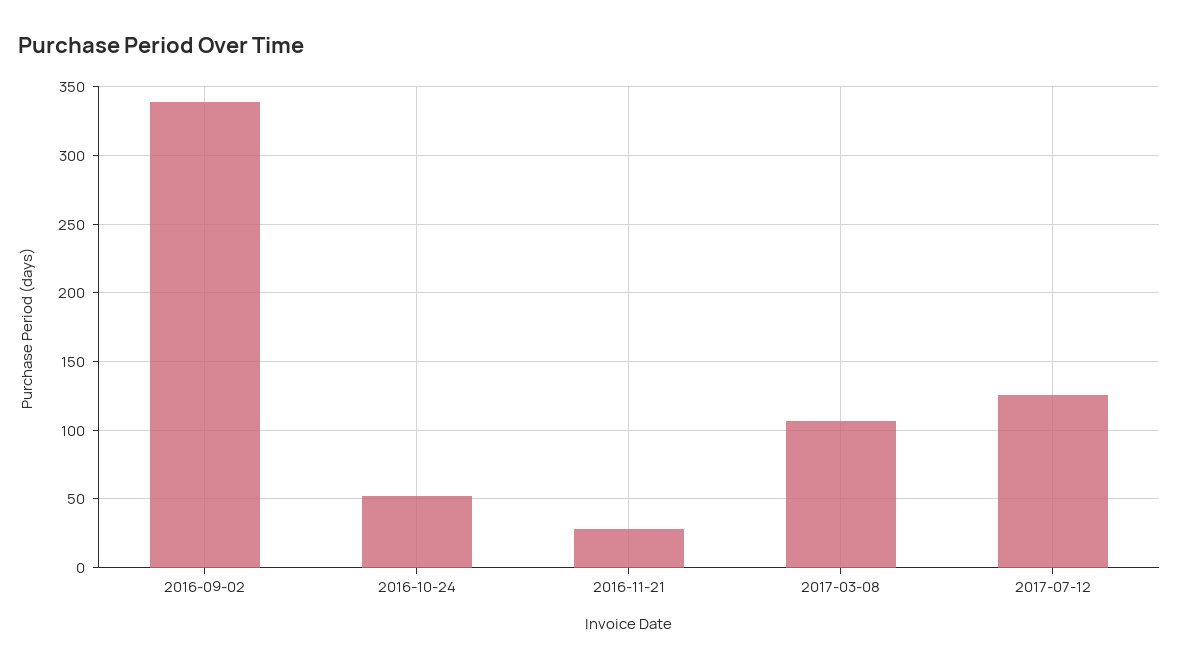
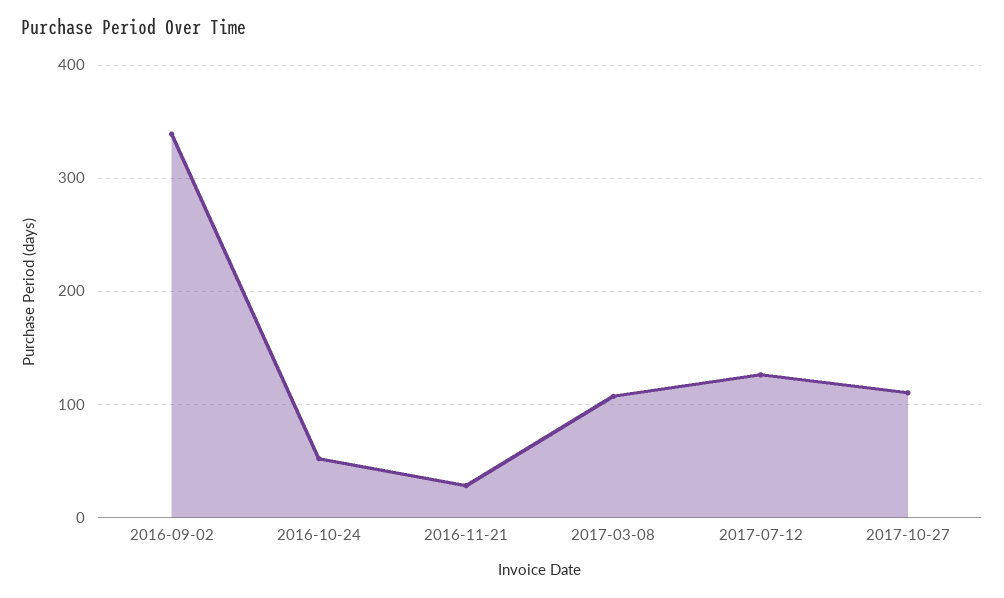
2017-10-27: none -> 110

